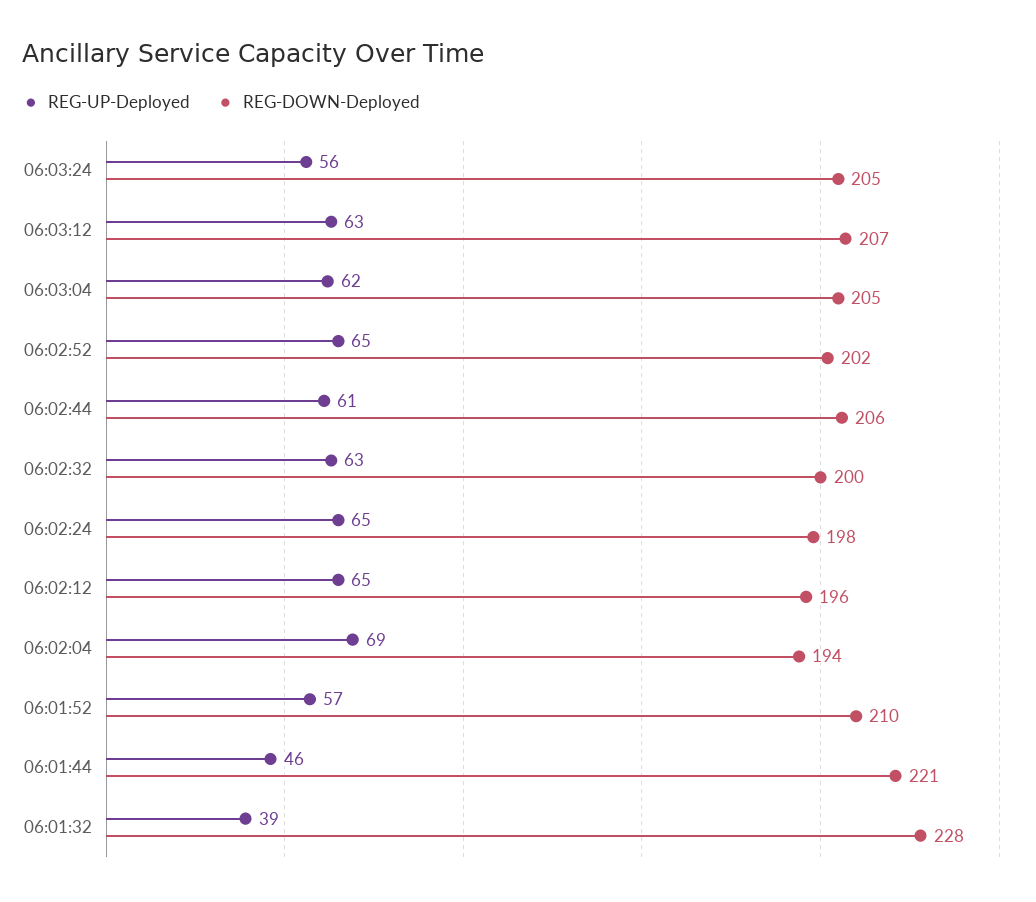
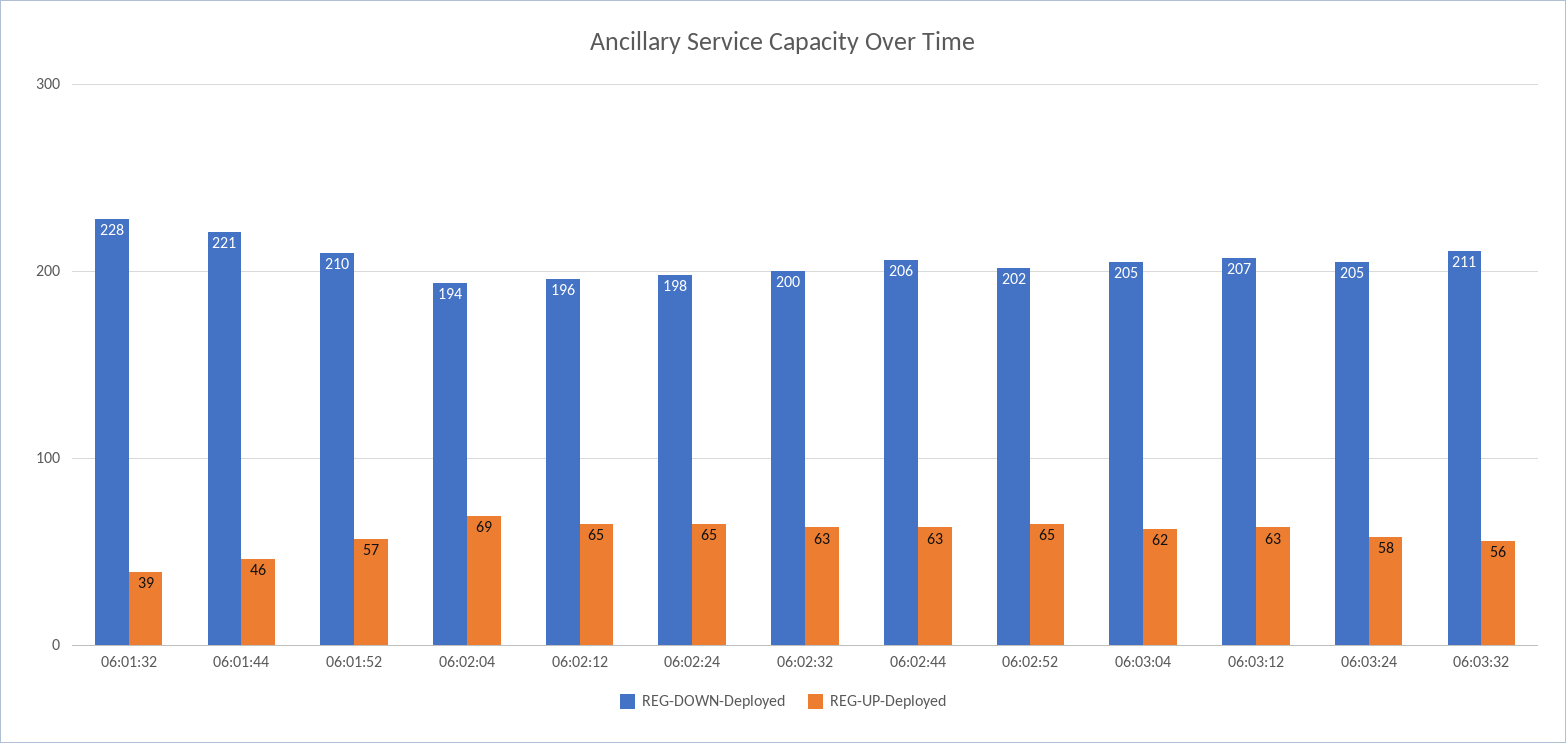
REG-UP-Deployed, 06:03:24: 56 -> 58
REG-UP-Deployed, 06:02:44: 61 -> 63
REG-DOWN-Deployed, 06:03:32: none -> 211
REG-UP-Deployed, 06:03:32: none -> 56

